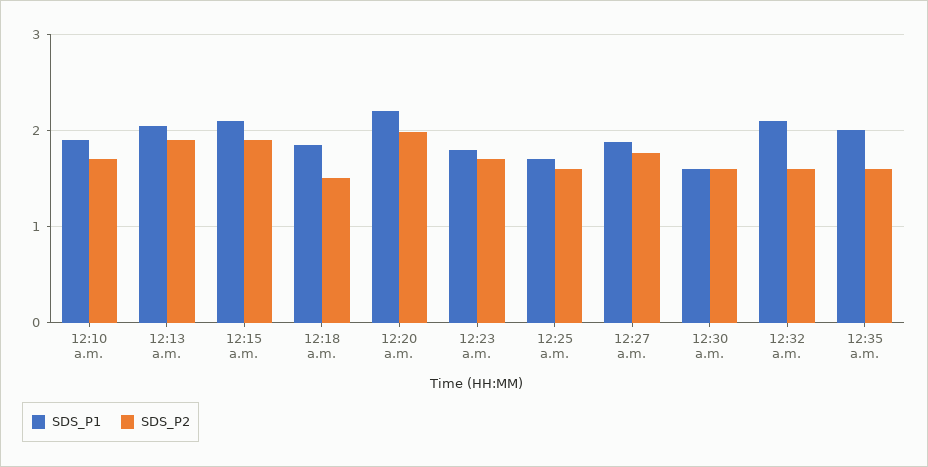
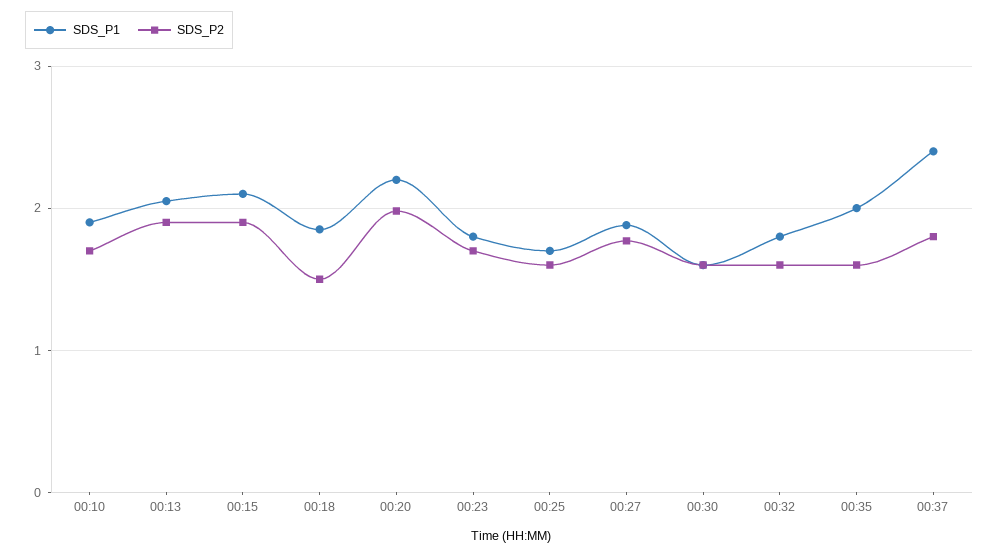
SDS_P1, 12:32 a.m.: 2.1 -> 1.8
SDS_P1, 00:37: none -> 2.4
SDS_P2, 00:37: none -> 1.8

